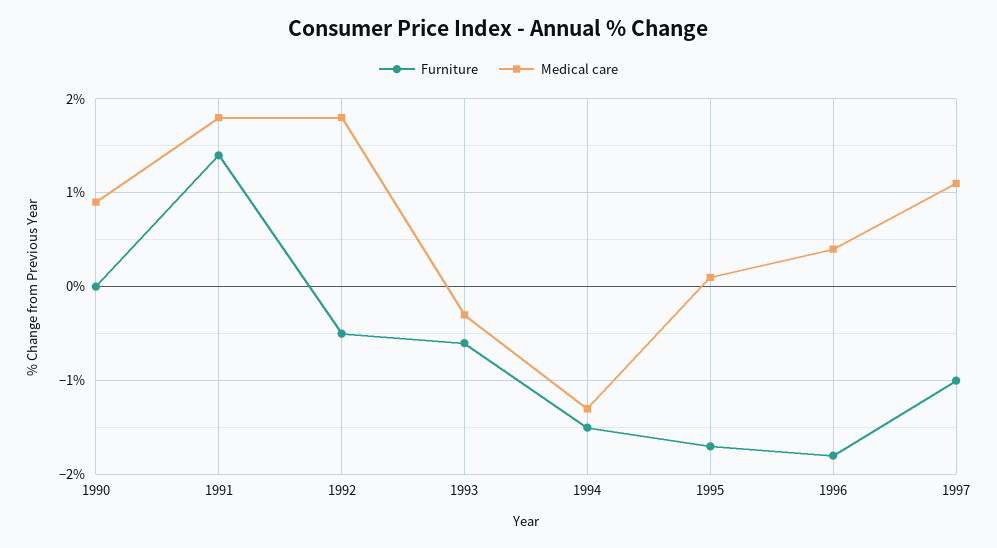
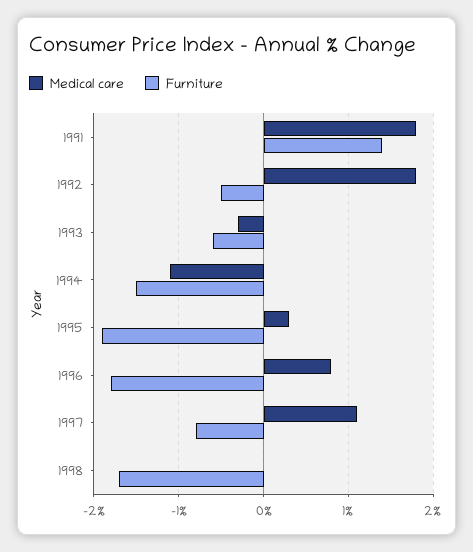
Furniture, 1990: 0 -> none
Medical care, 1990: 0.9 -> none
Medical care, 1994: -1.3 -> -1.1
Furniture, 1995: -1.7 -> -1.9
Medical care, 1995: 0.1 -> 0.3
Medical care, 1996: 0.4 -> 0.8
Furniture, 1997: -1 -> -0.8
Medical care, 1998: none -> 0
Furniture, 1998: none -> -1.7

